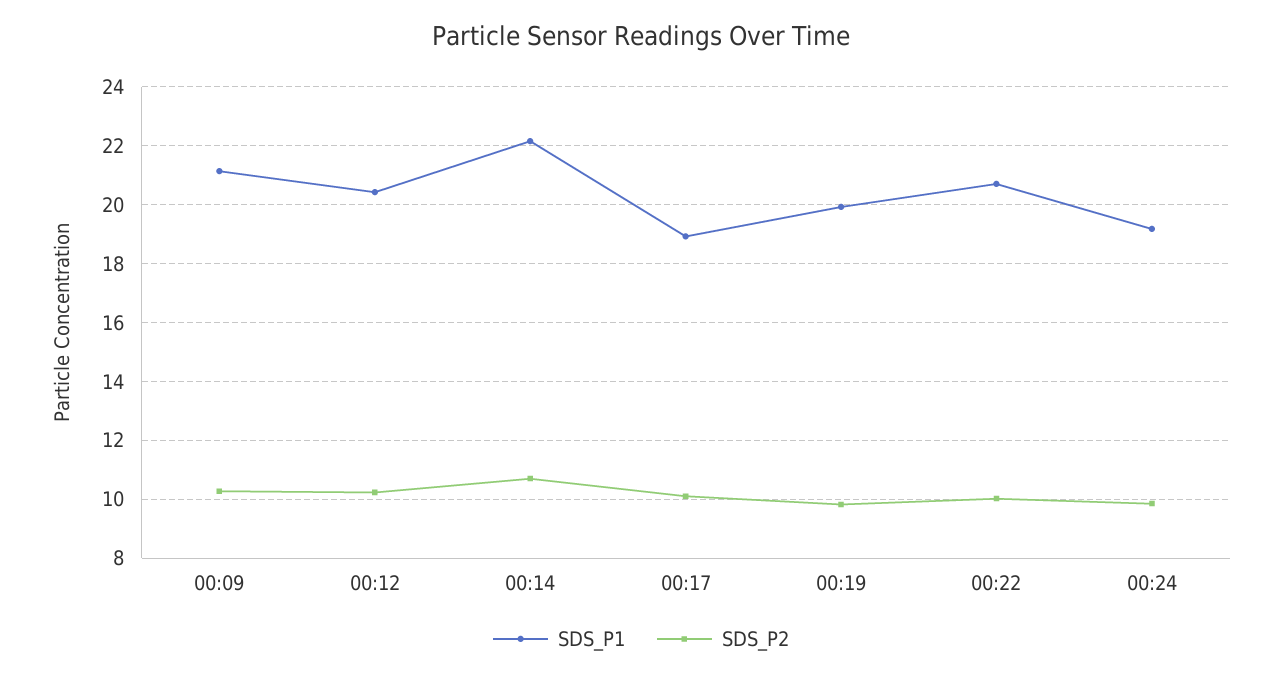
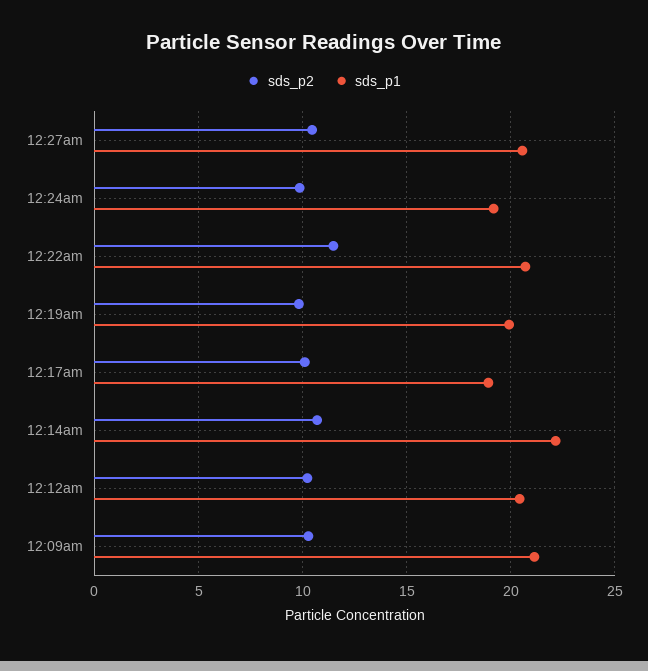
SDS_P2, 00:22: 10 -> 11.5
SDS_P2, 12:27am: none -> 10.5
SDS_P1, 12:27am: none -> 20.5

